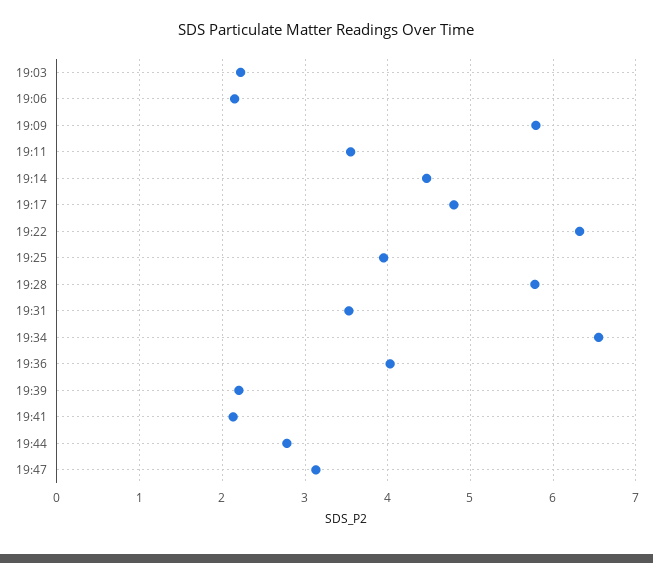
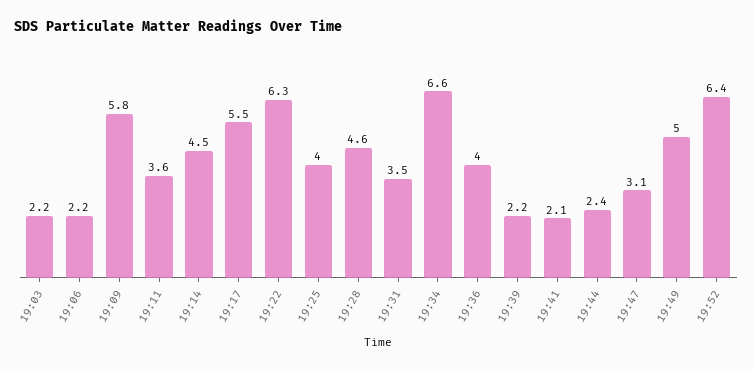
19:17: 4.8 -> 5.5
19:28: 5.8 -> 4.6
19:44: 2.8 -> 2.4
19:49: none -> 5
19:52: none -> 6.4

